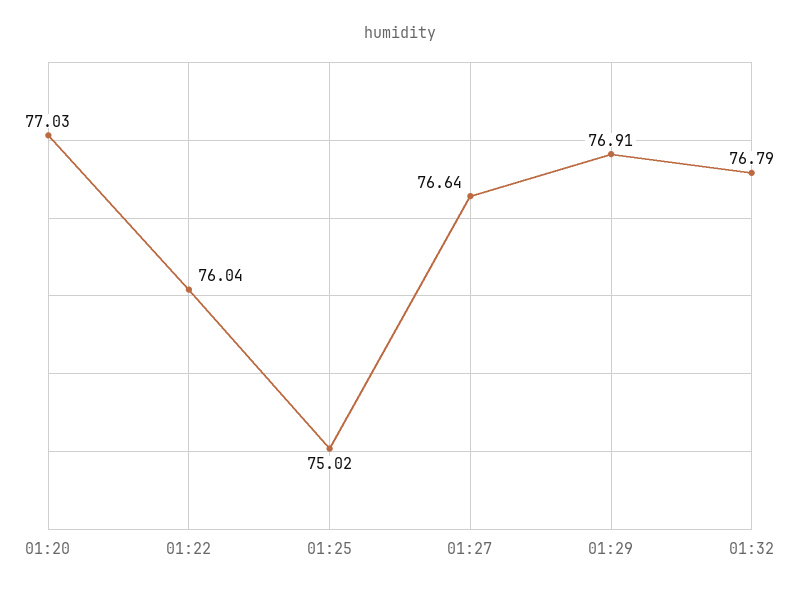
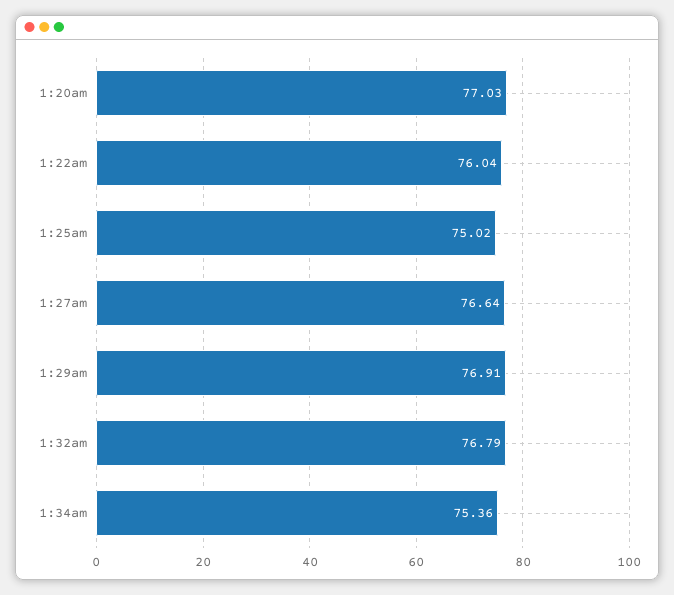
1:34am: none -> 75.36

